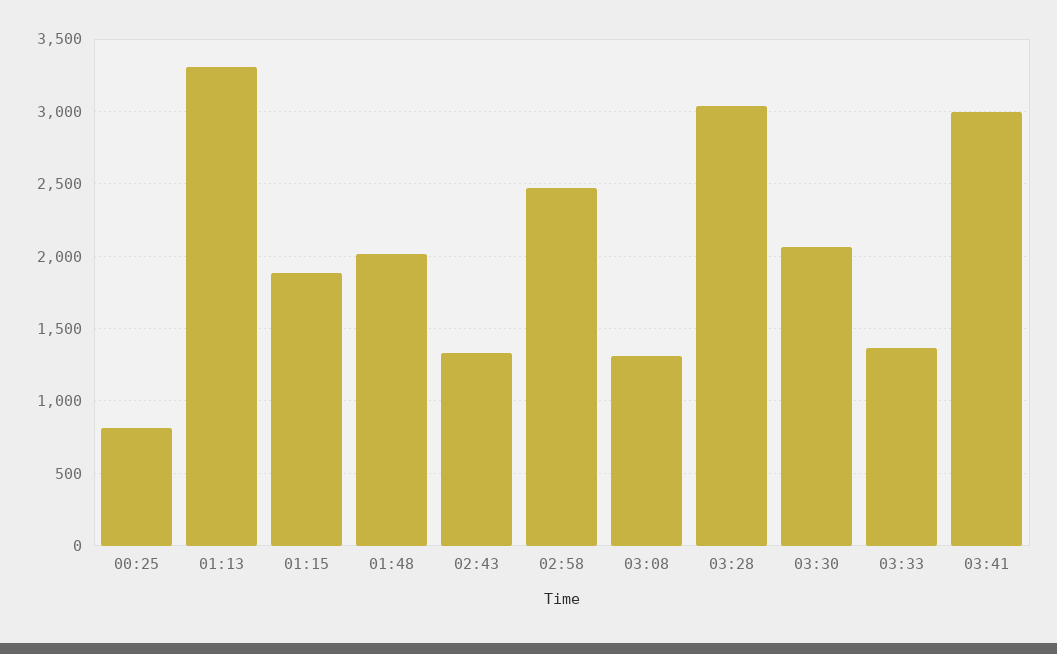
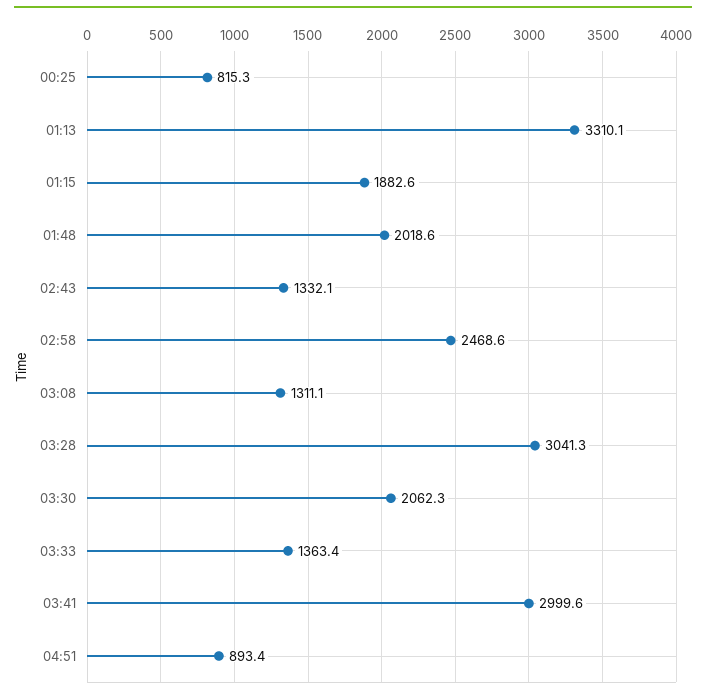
04:51: none -> 893.4

